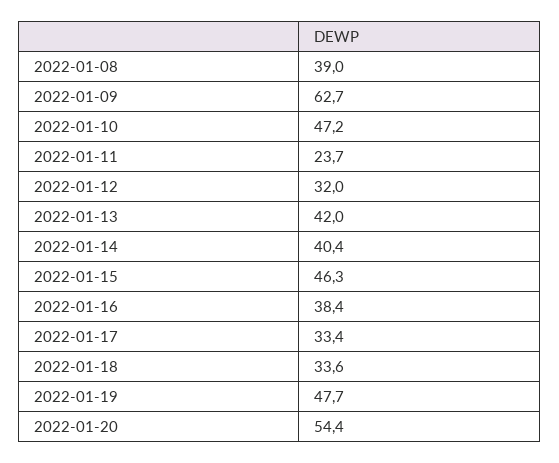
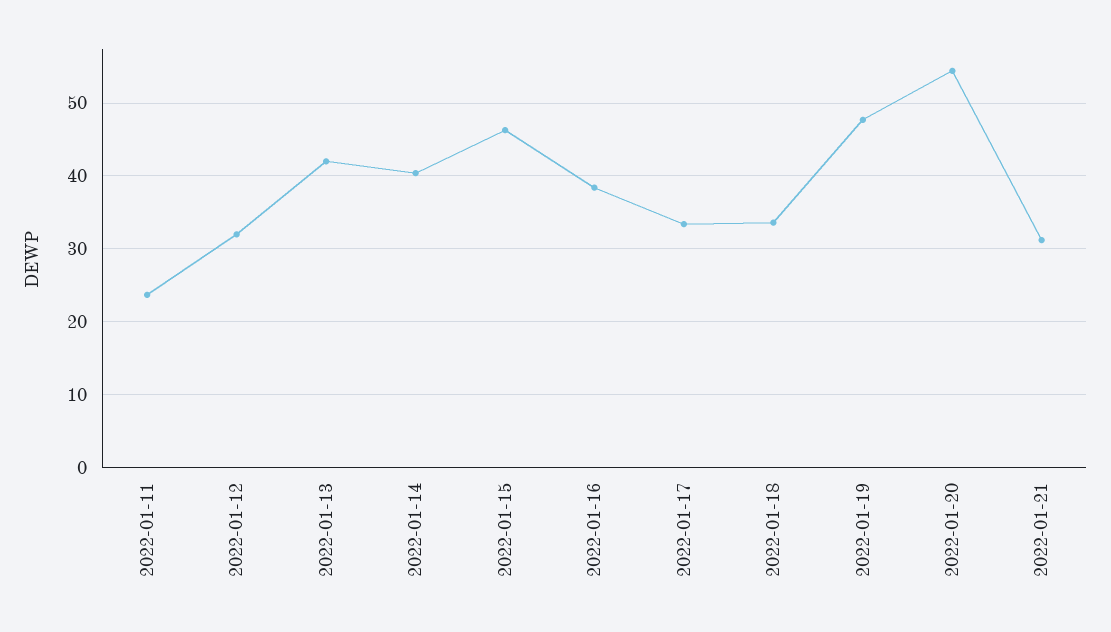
2022-01-08: 39 -> none
2022-01-09: 62.7 -> none
2022-01-10: 47.2 -> none
2022-01-21: none -> 31

